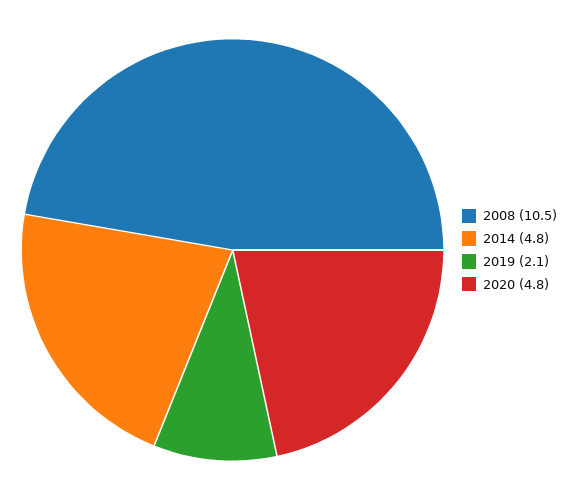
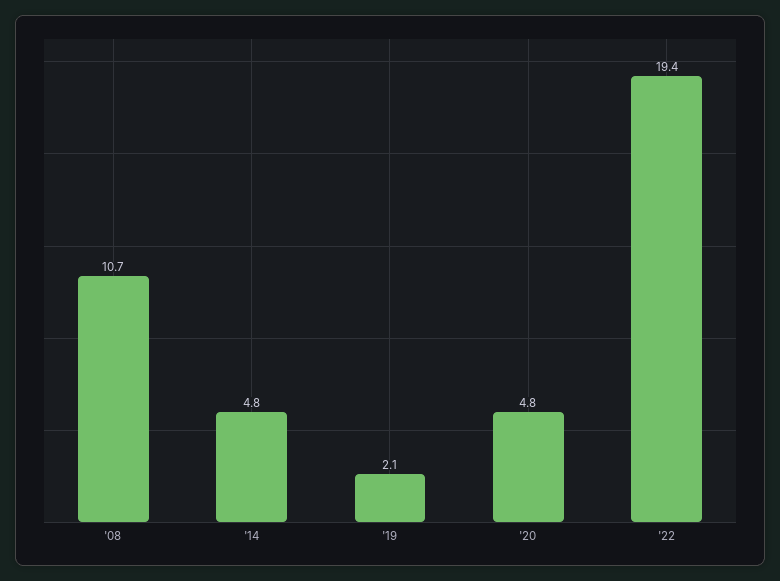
2008: 10.5 -> 10.7
'22: none -> 19.4

